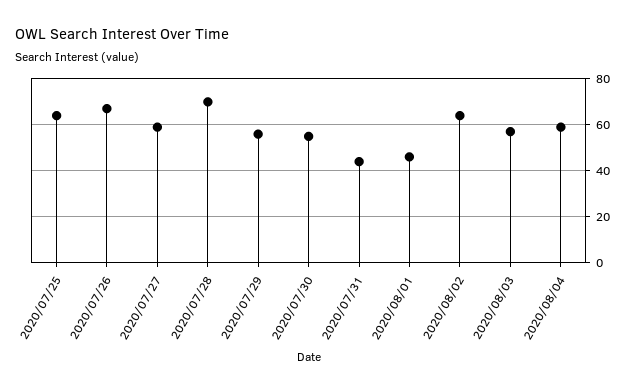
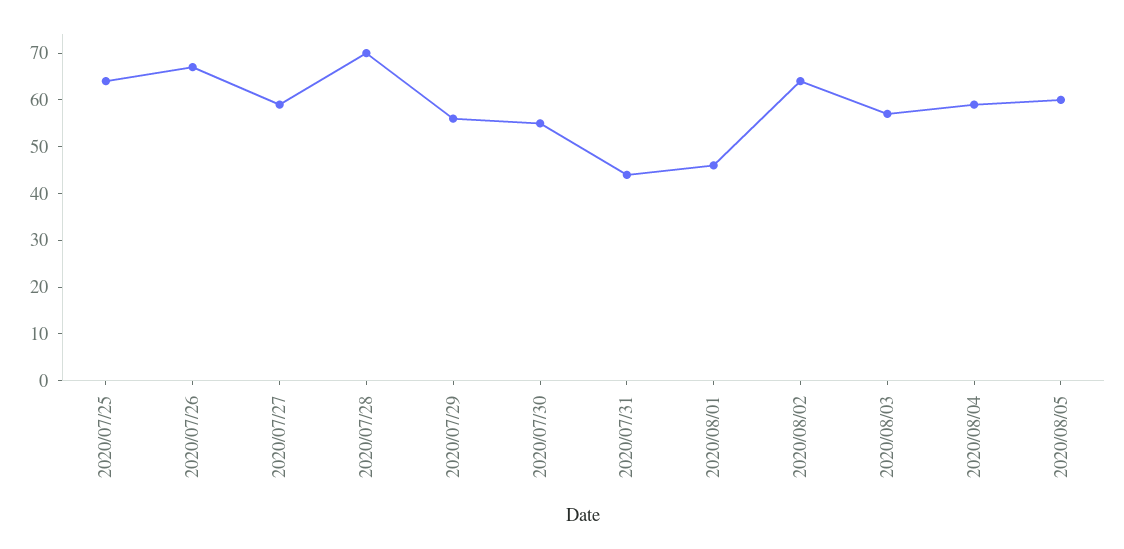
2020/08/05: none -> 60

